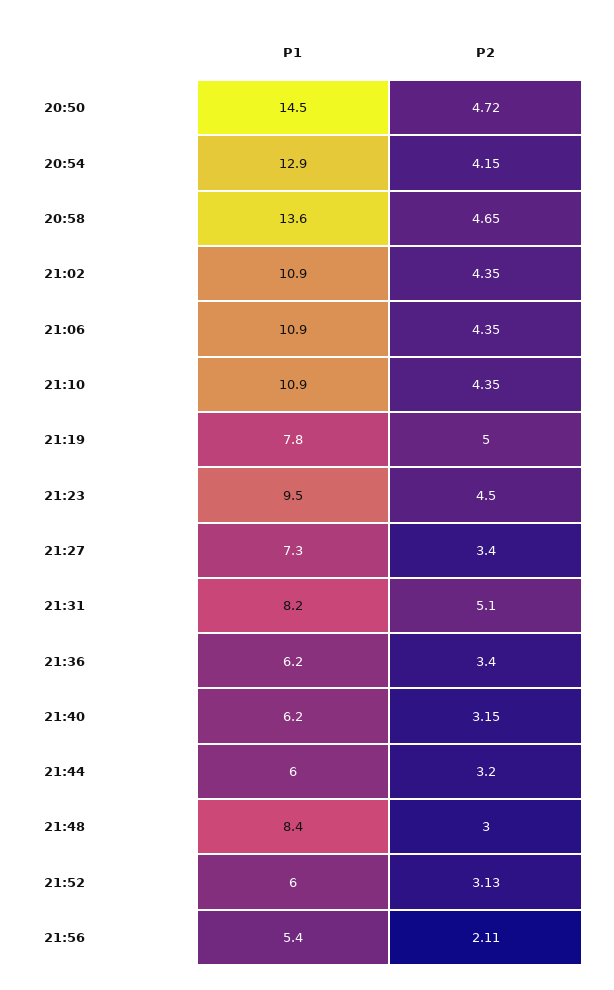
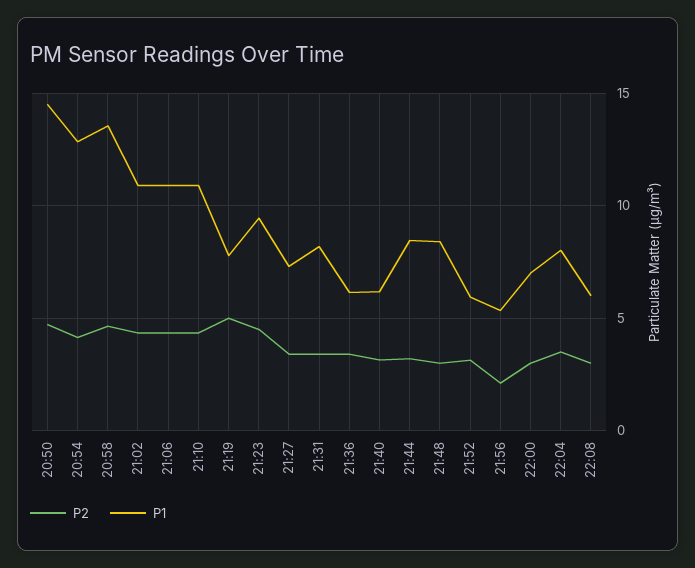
P2, 21:31: 5.1 -> 3.5
P1, 21:44: 6 -> 8.5
P2, 22:00: none -> 3
P1, 22:00: none -> 7
P2, 22:04: none -> 3.5
P1, 22:04: none -> 8
P2, 22:08: none -> 3
P1, 22:08: none -> 6

